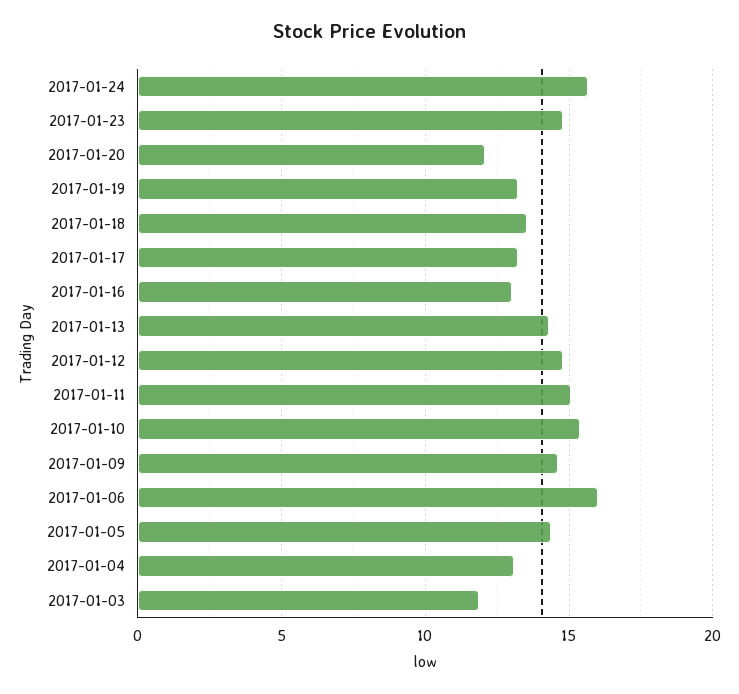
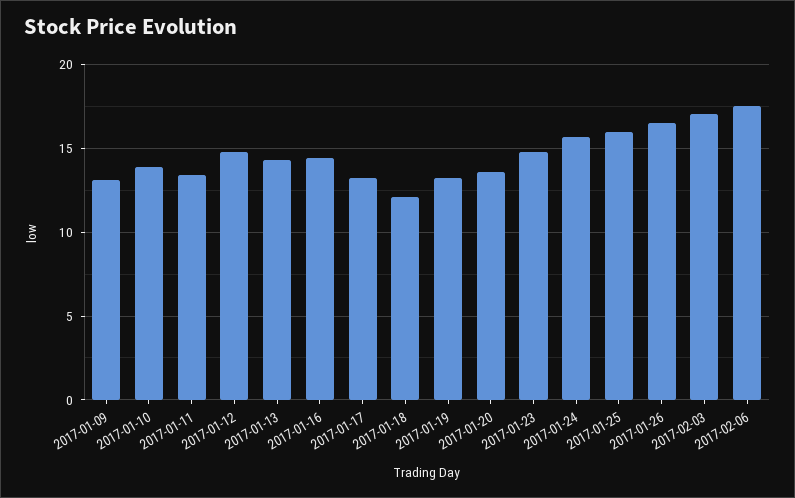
2017-01-20: 12 -> 13.5
2017-01-18: 13.5 -> 12
2017-01-16: 13 -> 14.5
2017-01-11: 15 -> 13.5
2017-01-10: 15.5 -> 14
2017-01-09: 14.5 -> 13
2017-01-06: 16 -> none
2017-01-05: 14.5 -> none
2017-01-04: 13 -> none
2017-01-03: 12 -> none
2017-01-25: none -> 16
2017-01-26: none -> 16.5
2017-02-03: none -> 17
2017-02-06: none -> 17.5

